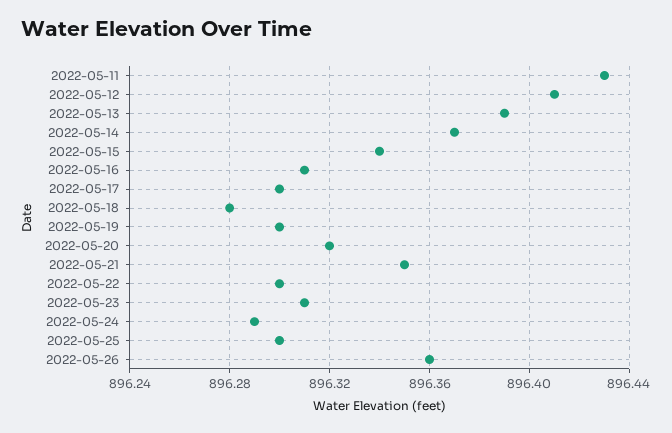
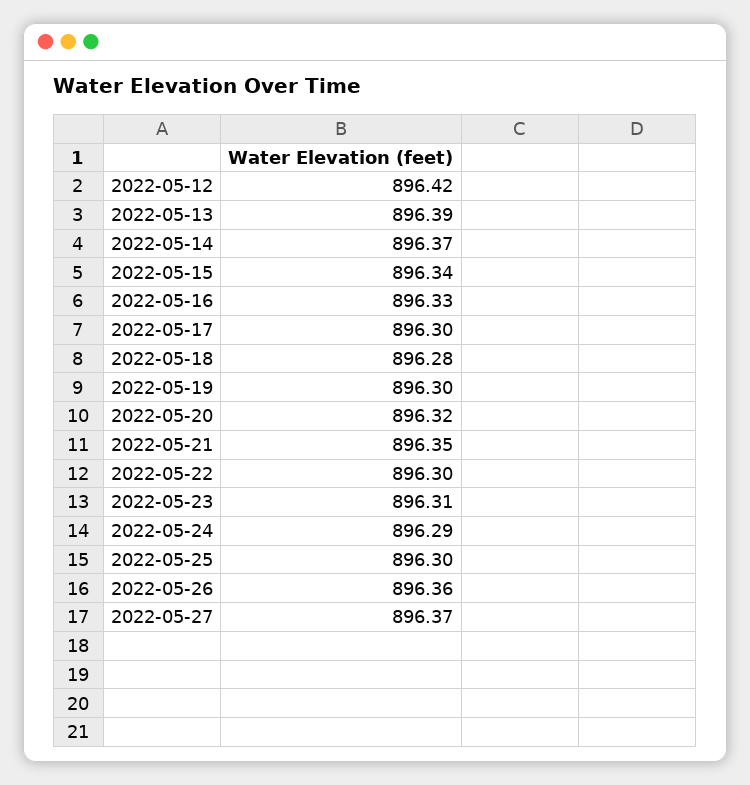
2022-05-11: 896.43 -> none
2022-05-12: 896.41 -> 896.42
2022-05-16: 896.31 -> 896.33
2022-05-27: none -> 896.37

